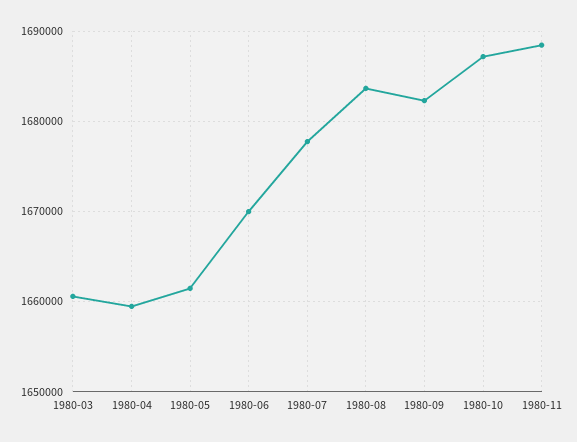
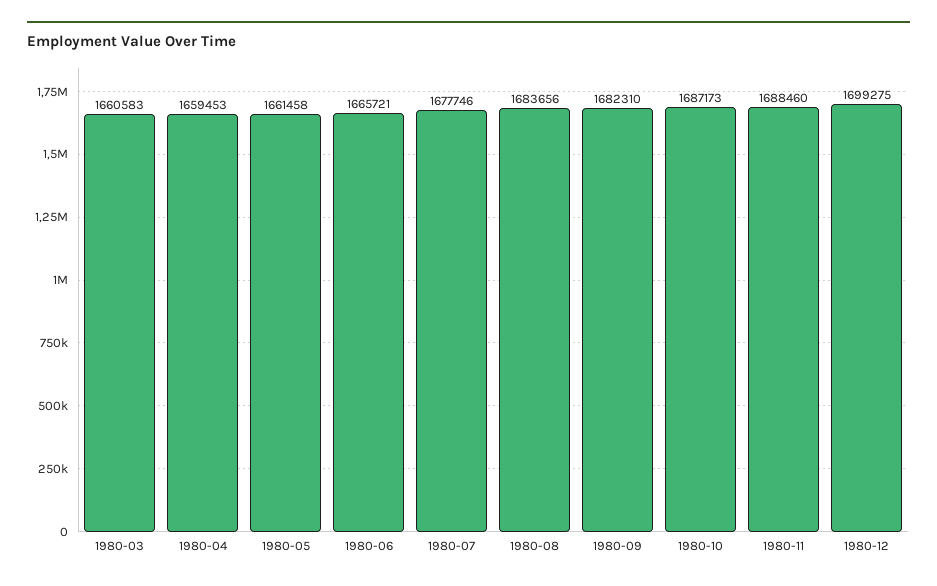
1980-06: 1670000 -> 1665721
1980-12: none -> 1699275

